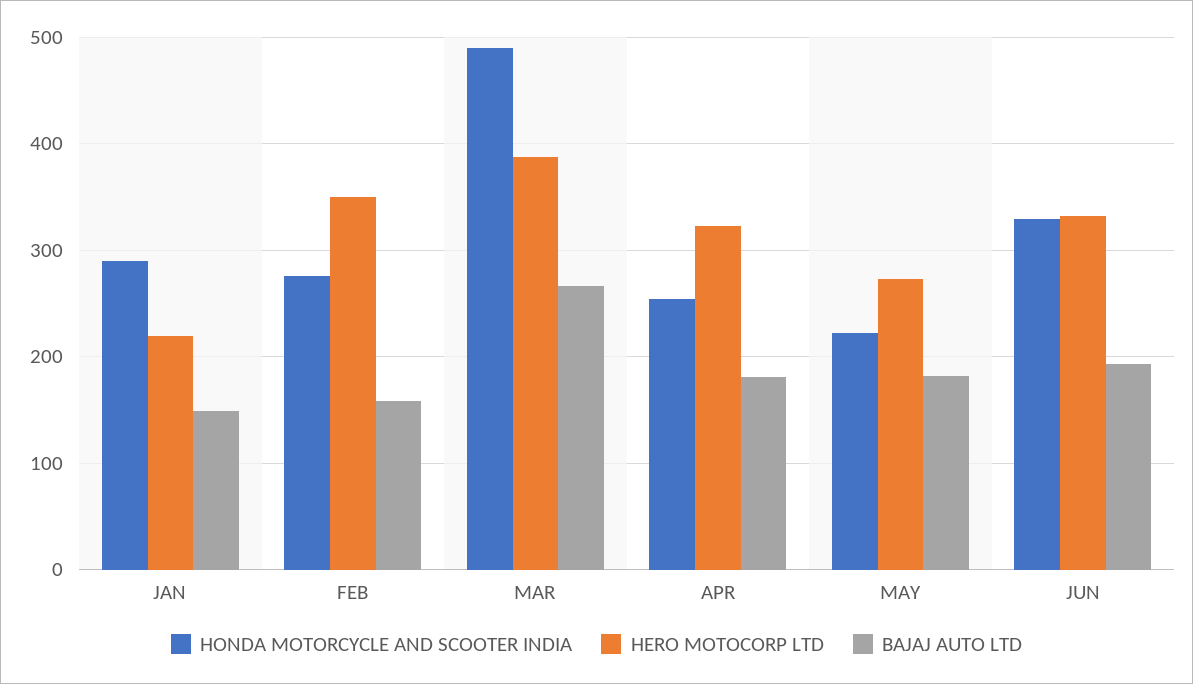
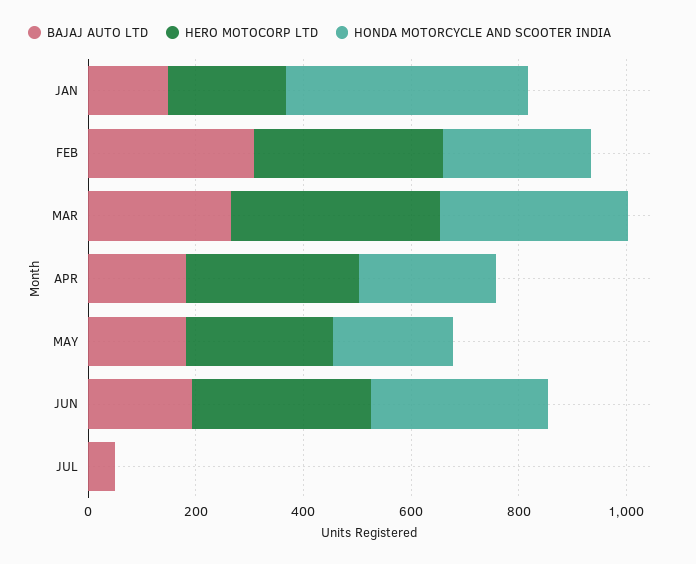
HONDA MOTORCYCLE AND SCOOTER INDIA, JAN: 290 -> 450
BAJAJ AUTO LTD, FEB: 160 -> 300
HONDA MOTORCYCLE AND SCOOTER INDIA, MAR: 490 -> 350
BAJAJ AUTO LTD, JUL: none -> 50
HERO MOTOCORP LTD, JUL: none -> 0
HONDA MOTORCYCLE AND SCOOTER INDIA, JUL: none -> 0

